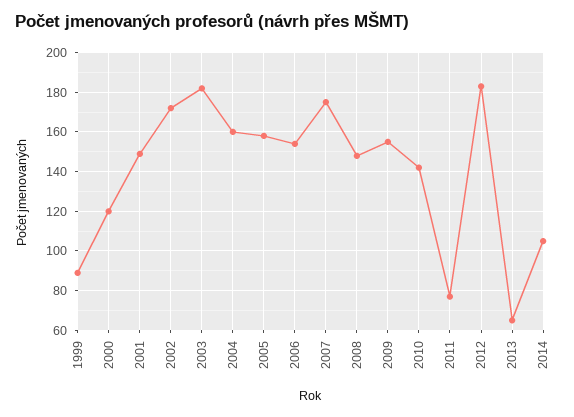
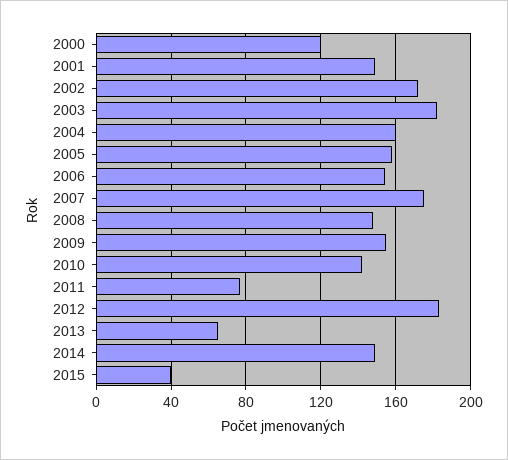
1999: 90 -> none
2014: 105 -> 150
2015: none -> 40

